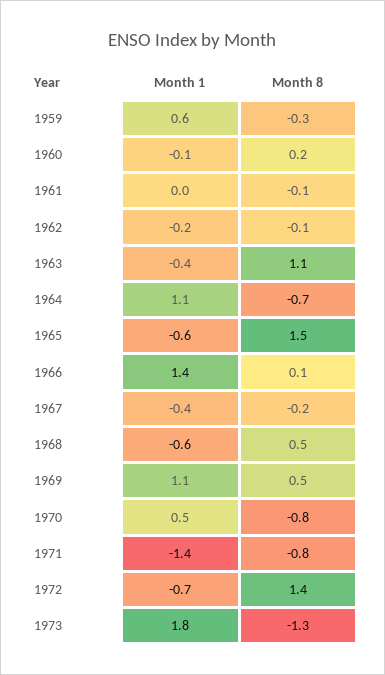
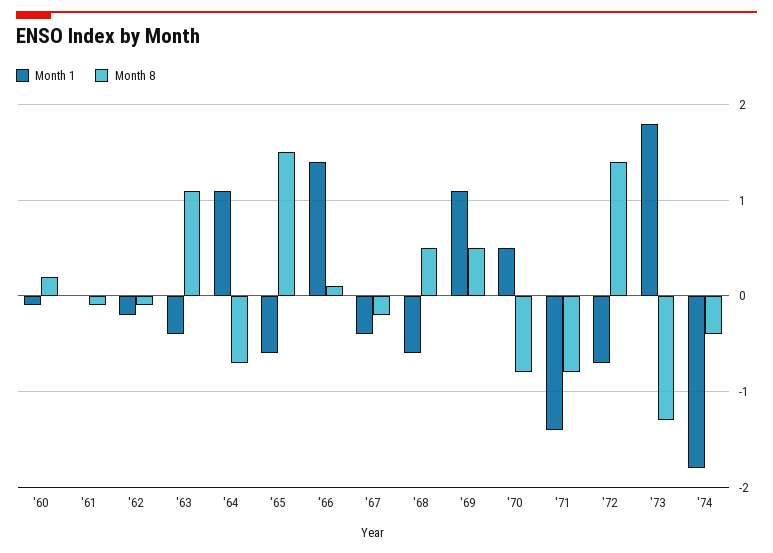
Month 1, 1959: 0.6 -> none
Month 8, 1959: -0.3 -> none
Month 1, '74: none -> -1.8
Month 8, '74: none -> -0.4

